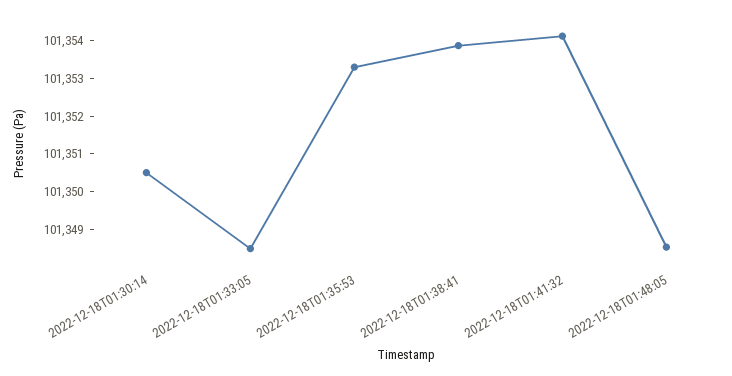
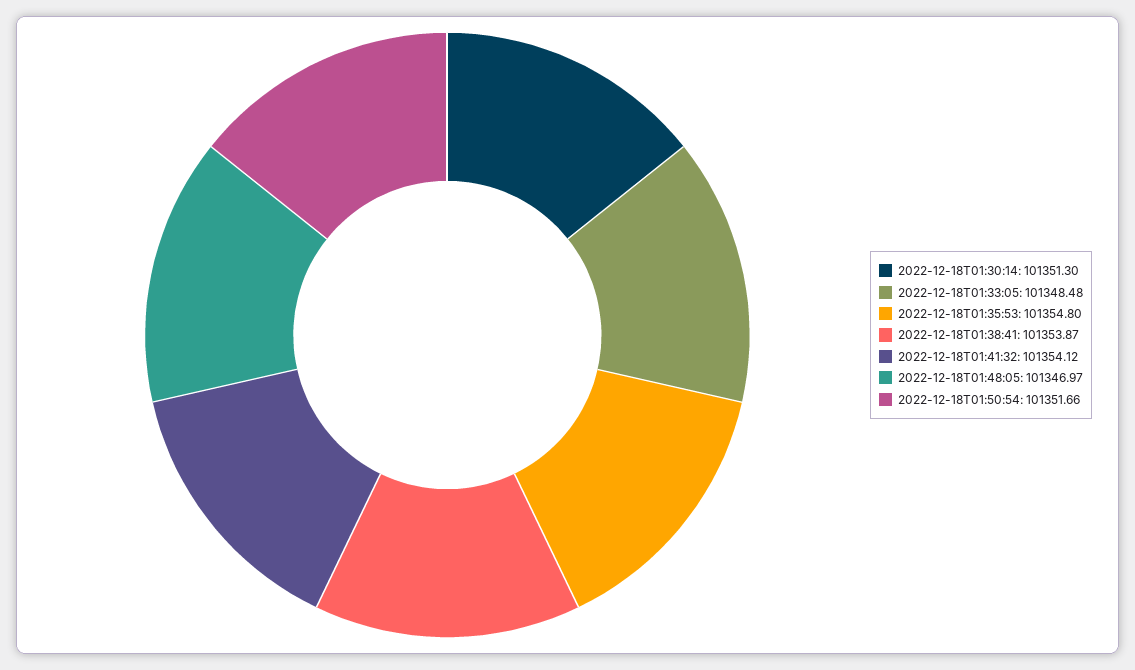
2022-12-18T01:30:14: 101350.5 -> 101351.3
2022-12-18T01:35:53: 101353.25 -> 101354.8
2022-12-18T01:48:05: 101348.5 -> 101346.97
2022-12-18T01:50:54: none -> 101351.66

